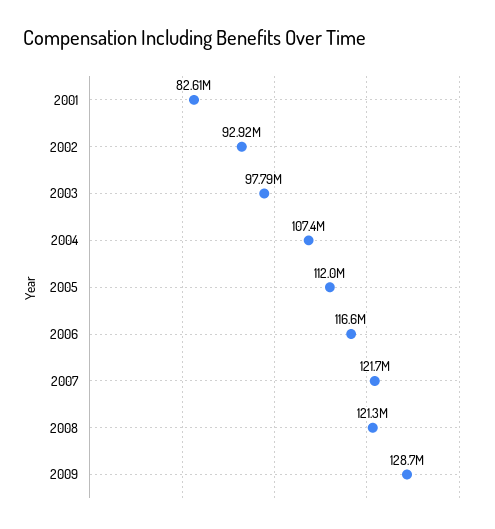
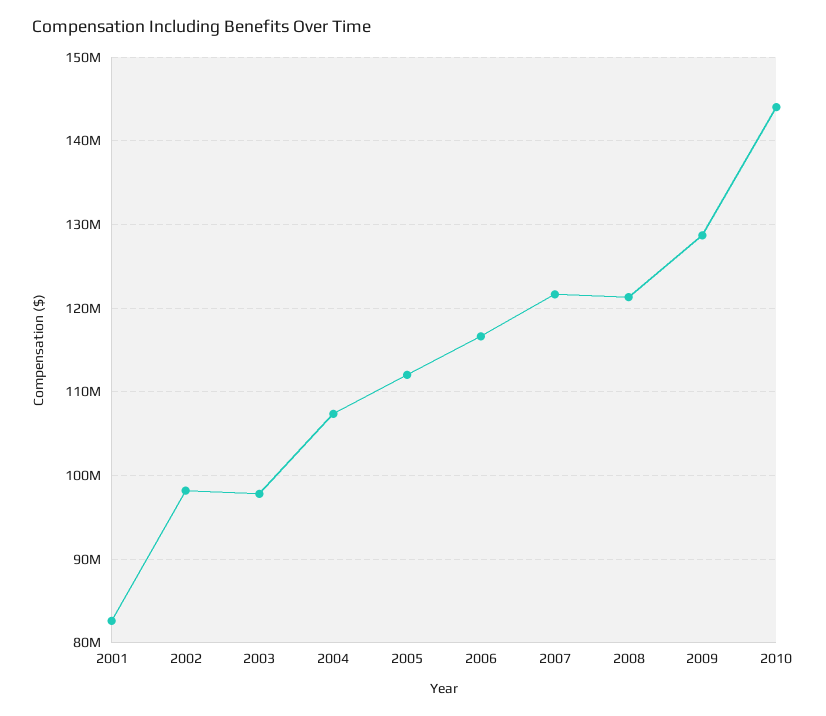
2002: 92920000 -> 98000000
2010: none -> 144000000

